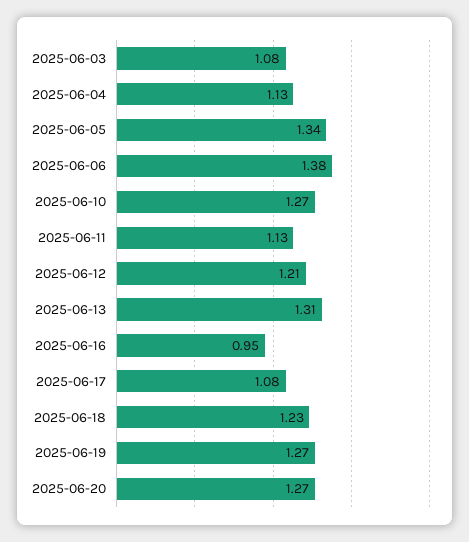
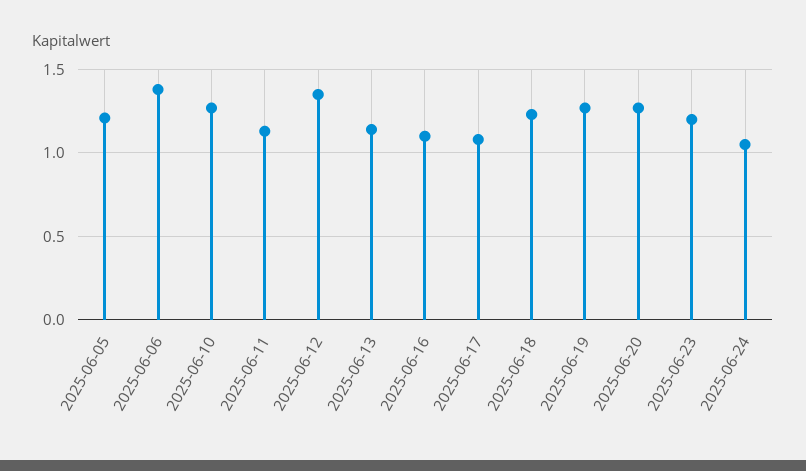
2025-06-03: 1.08 -> none
2025-06-04: 1.13 -> none
2025-06-05: 1.34 -> 1.2
2025-06-12: 1.21 -> 1.35
2025-06-13: 1.31 -> 1.15
2025-06-16: 0.95 -> 1.1
2025-06-23: none -> 1.2
2025-06-24: none -> 1.05

